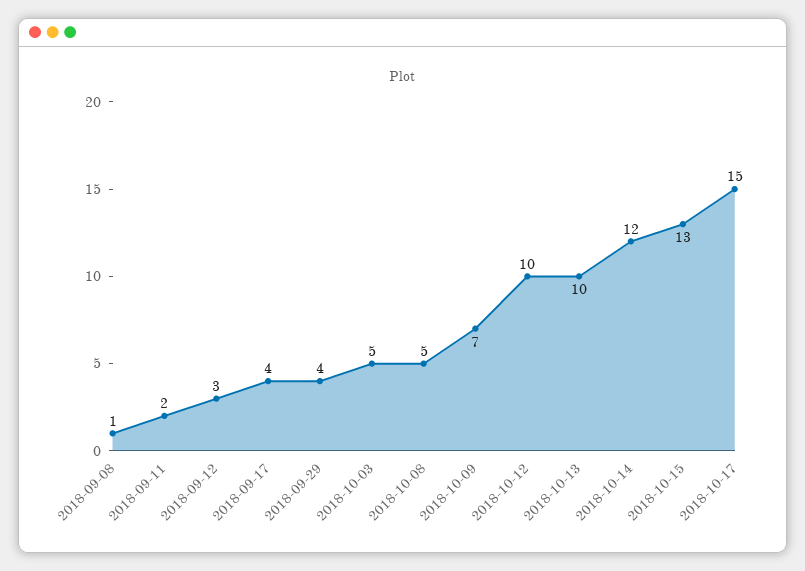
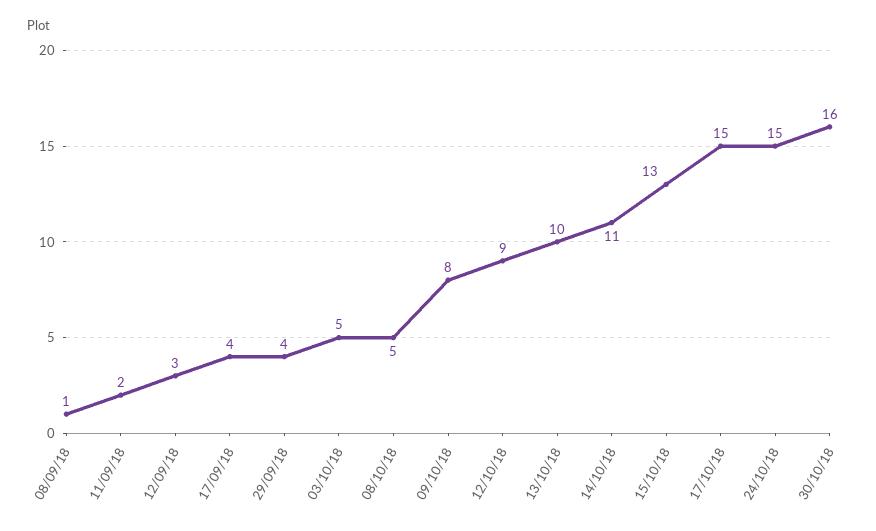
2018-10-09: 7 -> 8
2018-10-12: 10 -> 9
2018-10-14: 12 -> 11
24/10/18: none -> 15
30/10/18: none -> 16

